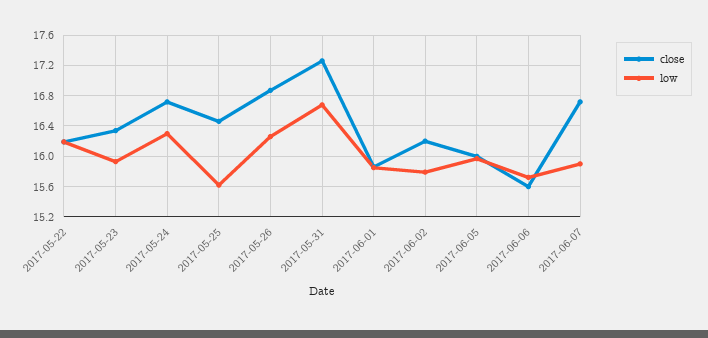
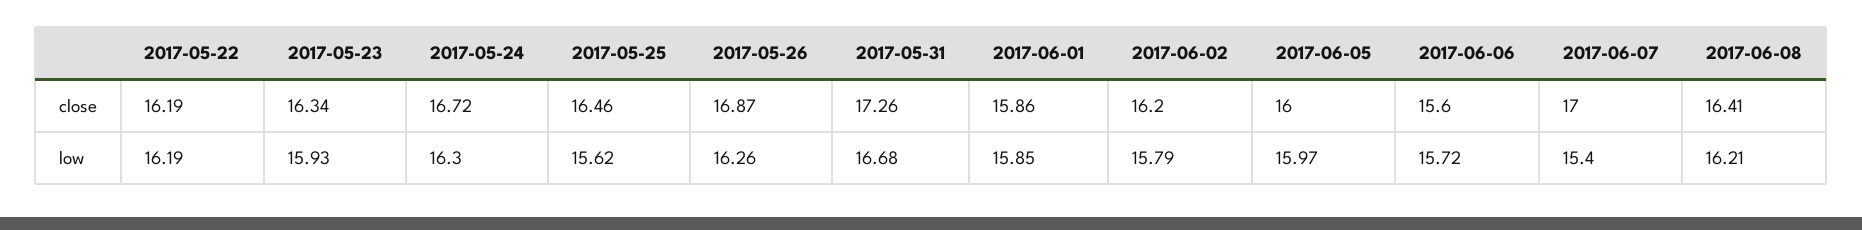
close, 2017-06-07: 16.7 -> 17
low, 2017-06-07: 15.9 -> 15.4
close, 2017-06-08: none -> 16.41
low, 2017-06-08: none -> 16.21

